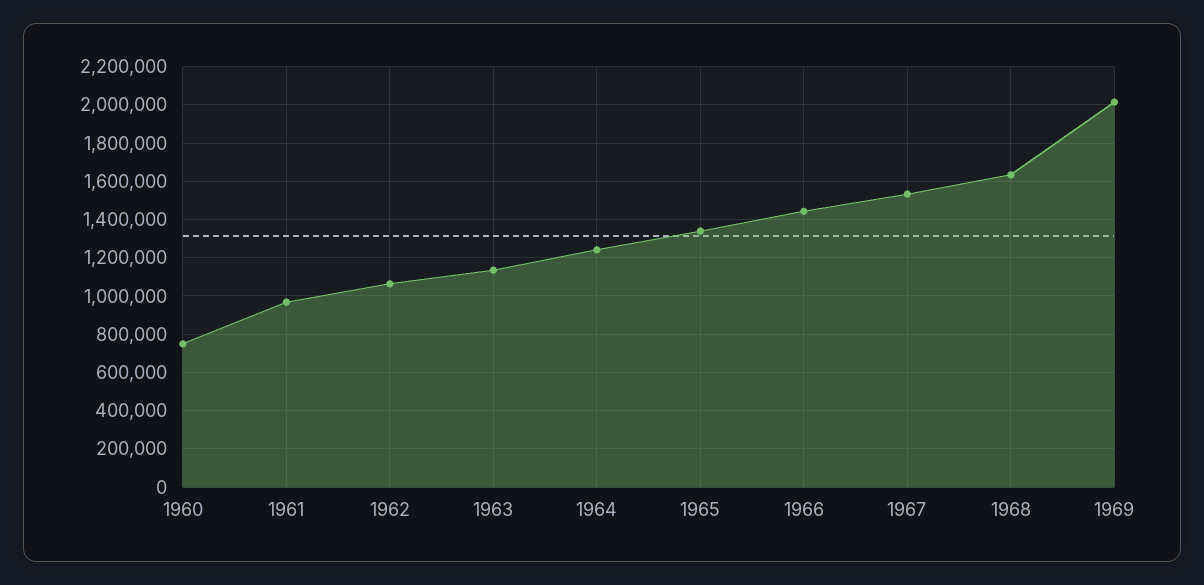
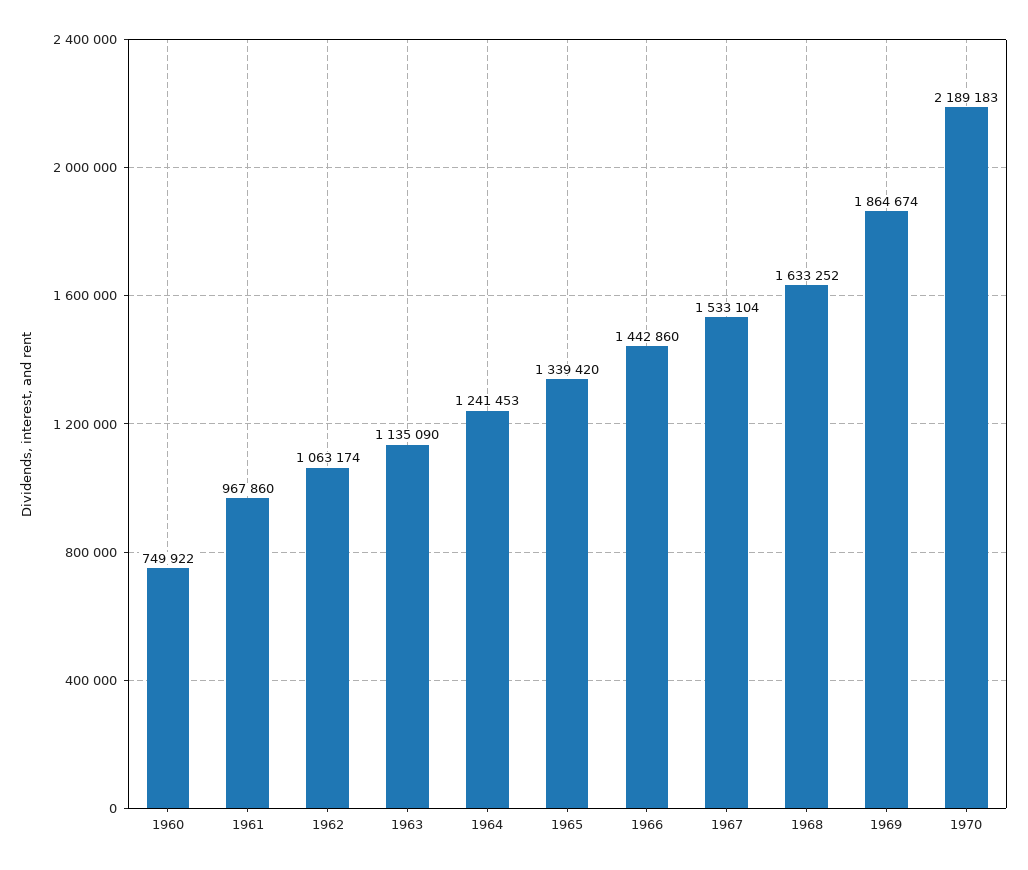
1969: 2000000 -> 1864674
1970: none -> 2189183

